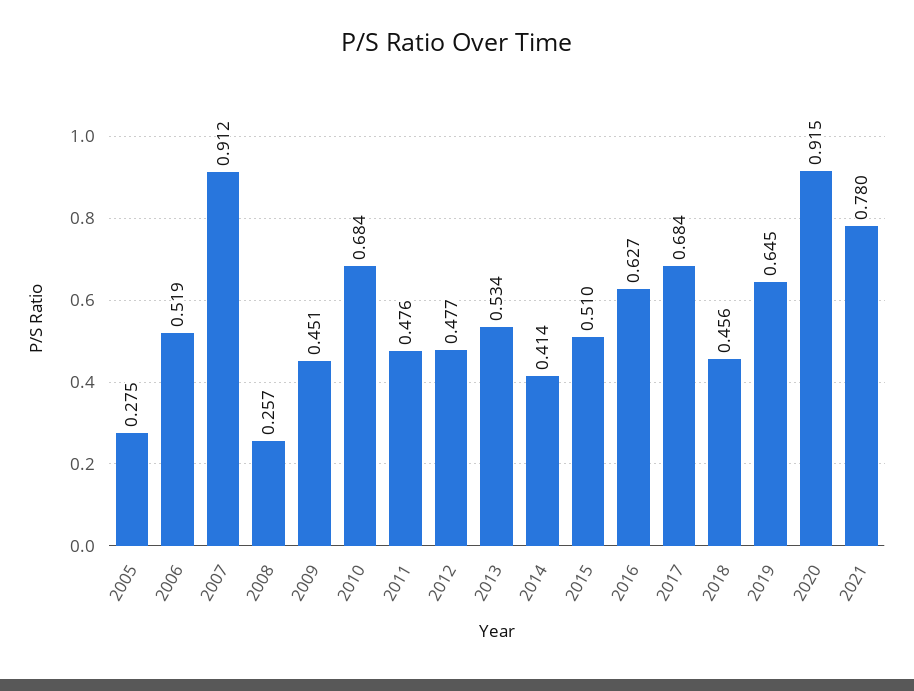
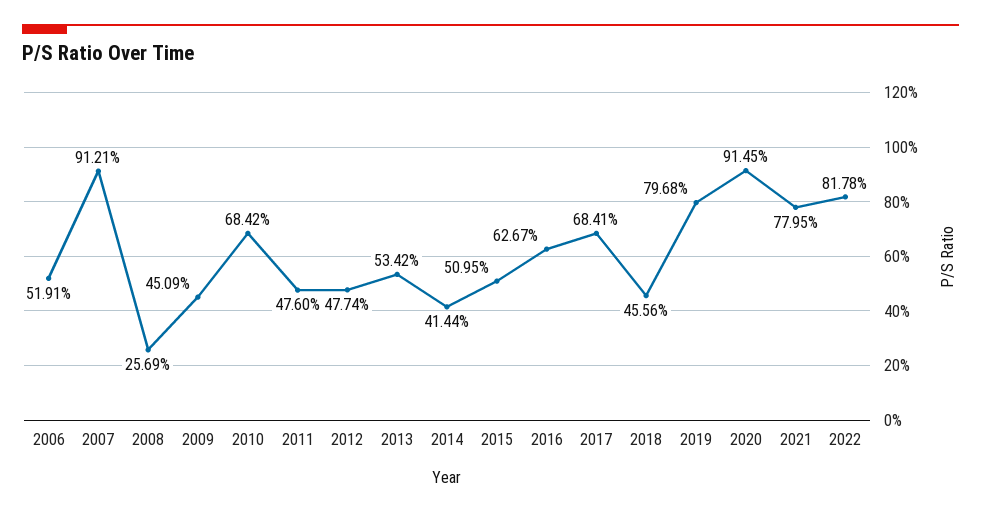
2005: 0.275 -> none
2019: 0.645 -> 0.7968
2022: none -> 0.8178

